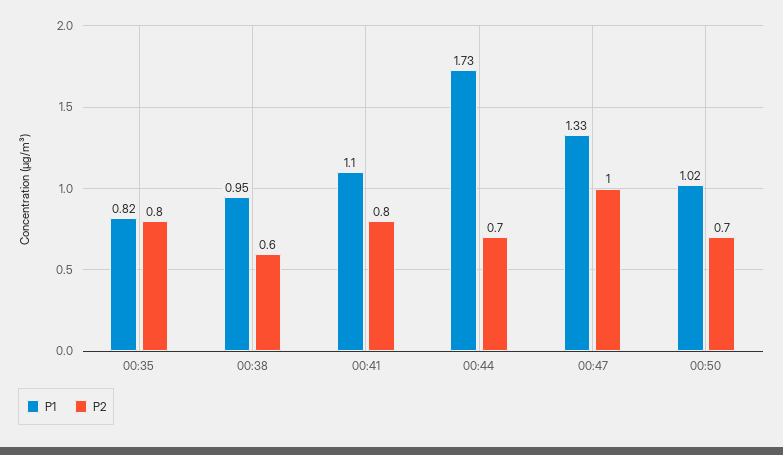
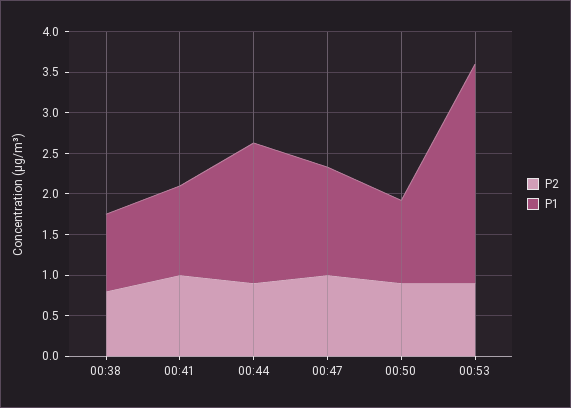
P1, 00:35: 0.82 -> none
P2, 00:35: 0.8 -> none
P2, 00:38: 0.6 -> 0.8
P2, 00:41: 0.8 -> 1
P2, 00:44: 0.7 -> 0.9
P2, 00:50: 0.7 -> 0.9
P2, 00:53: none -> 0.9
P1, 00:53: none -> 2.7

